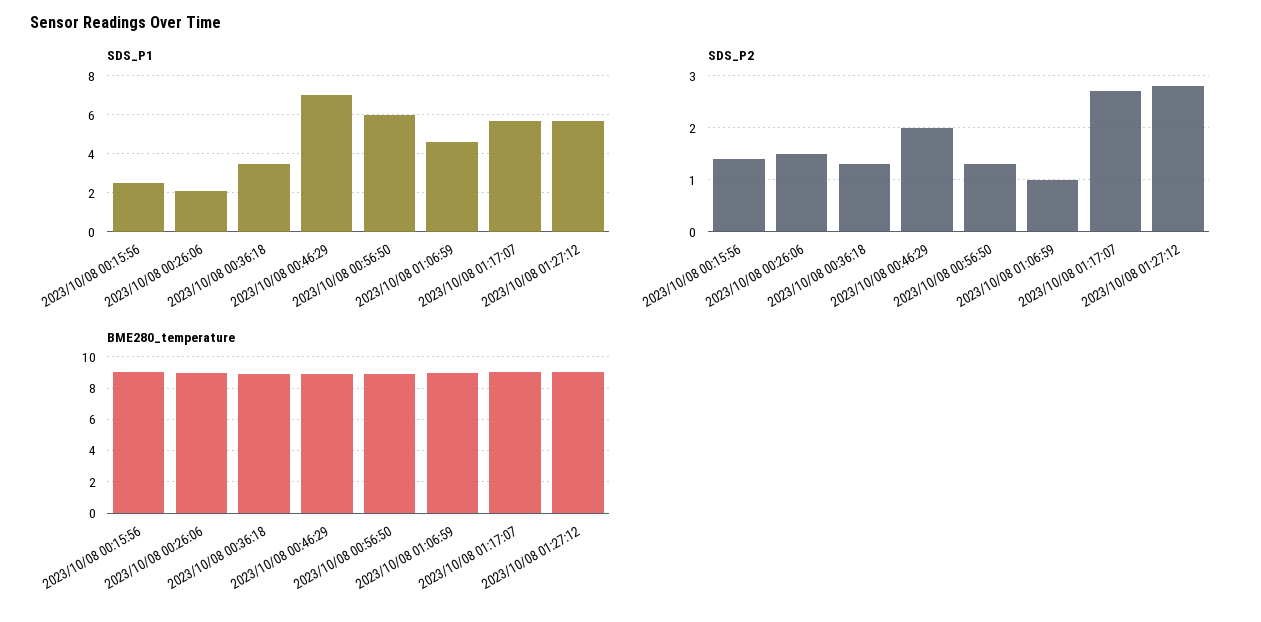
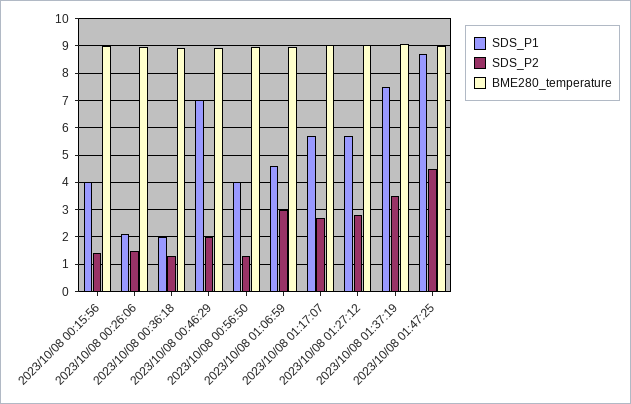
SDS_P1, 2023/10/08 00:15:56: 2.5 -> 4
SDS_P1, 2023/10/08 00:36:18: 3.5 -> 2
SDS_P1, 2023/10/08 00:56:50: 6 -> 4
SDS_P2, 2023/10/08 01:06:59: 1 -> 3
SDS_P1, 2023/10/08 01:37:19: none -> 7.5
SDS_P2, 2023/10/08 01:37:19: none -> 3.5
BME280_temperature, 2023/10/08 01:37:19: none -> 9
SDS_P1, 2023/10/08 01:47:25: none -> 8.75
SDS_P2, 2023/10/08 01:47:25: none -> 4.5
BME280_temperature, 2023/10/08 01:47:25: none -> 9

